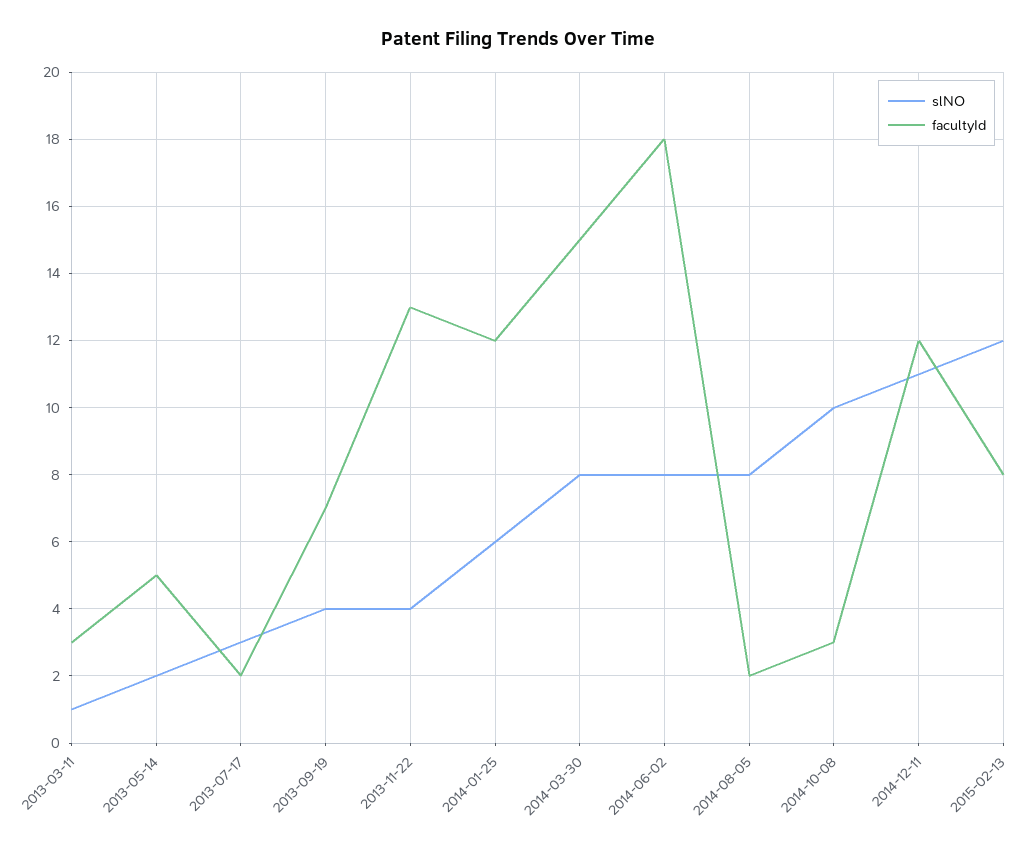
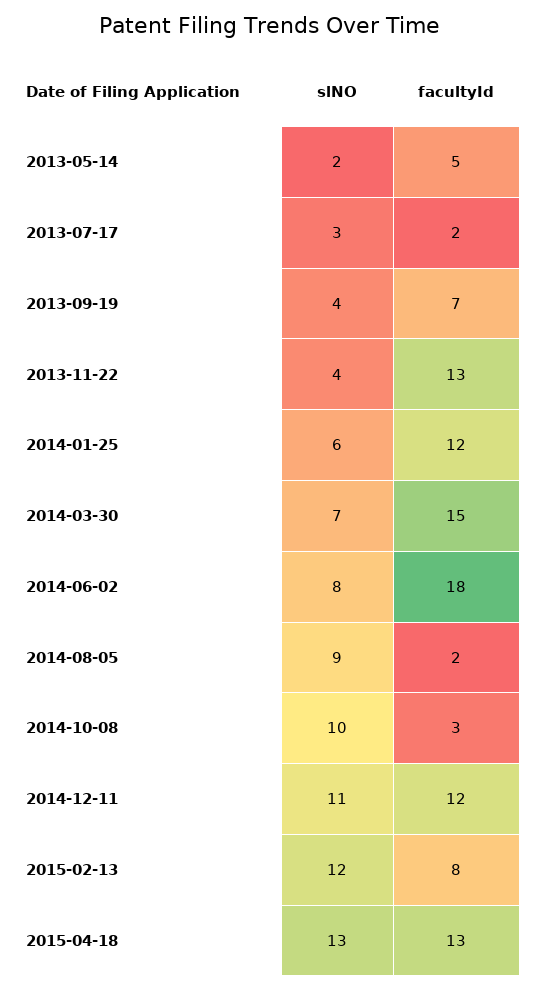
slNO, 2013-03-11: 1 -> none
facultyId, 2013-03-11: 3 -> none
slNO, 2014-03-30: 8 -> 7
slNO, 2014-08-05: 8 -> 9
slNO, 2015-04-18: none -> 13
facultyId, 2015-04-18: none -> 13

